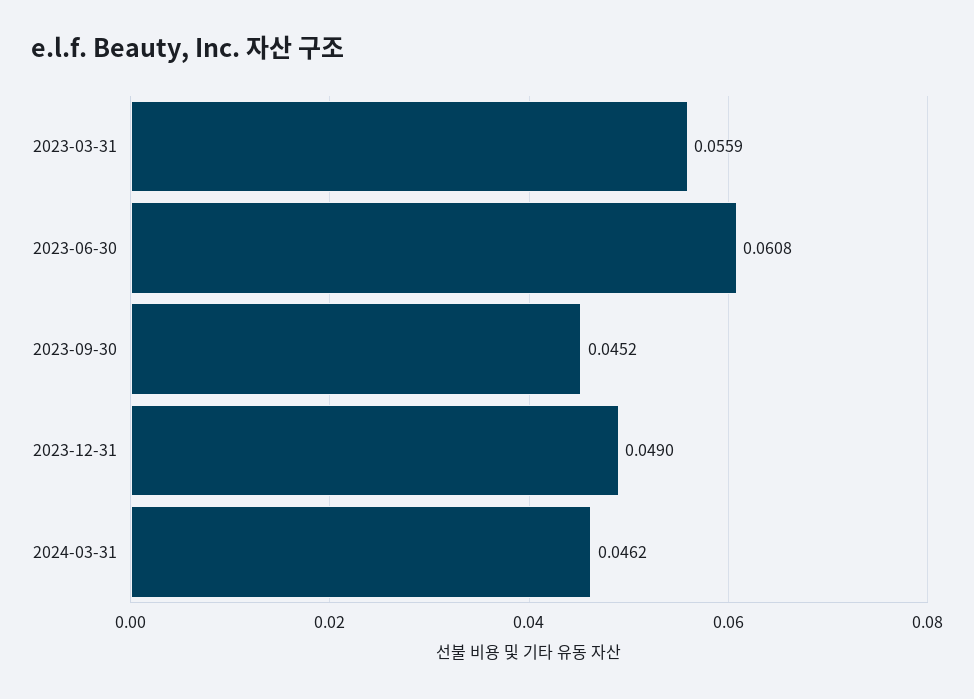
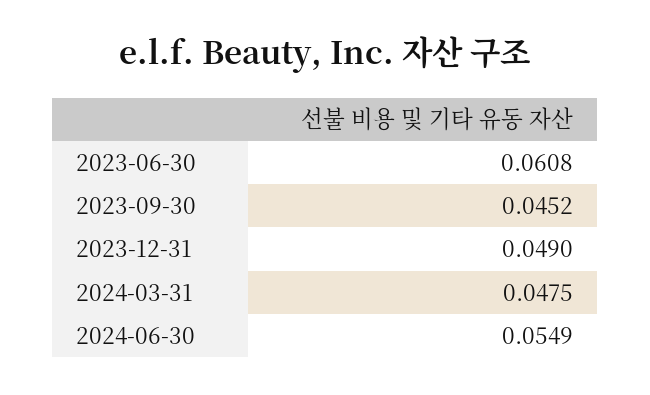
2023-03-31: 0.0559 -> none
2024-03-31: 0.0462 -> 0.0475
2024-06-30: none -> 0.0549

